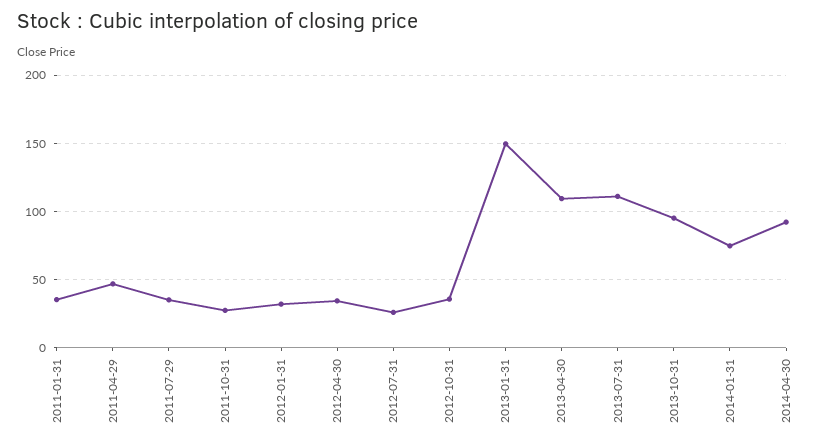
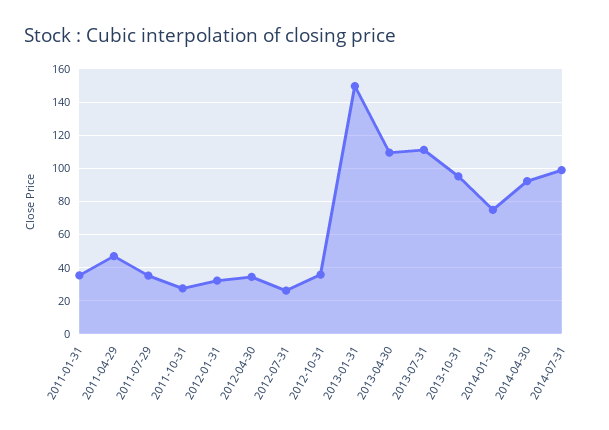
2014-07-31: none -> 100

